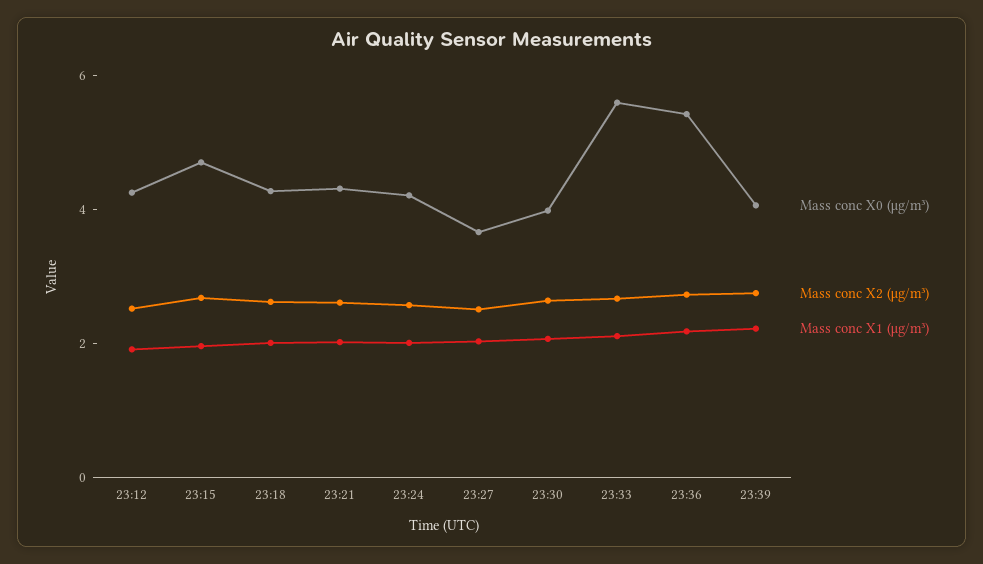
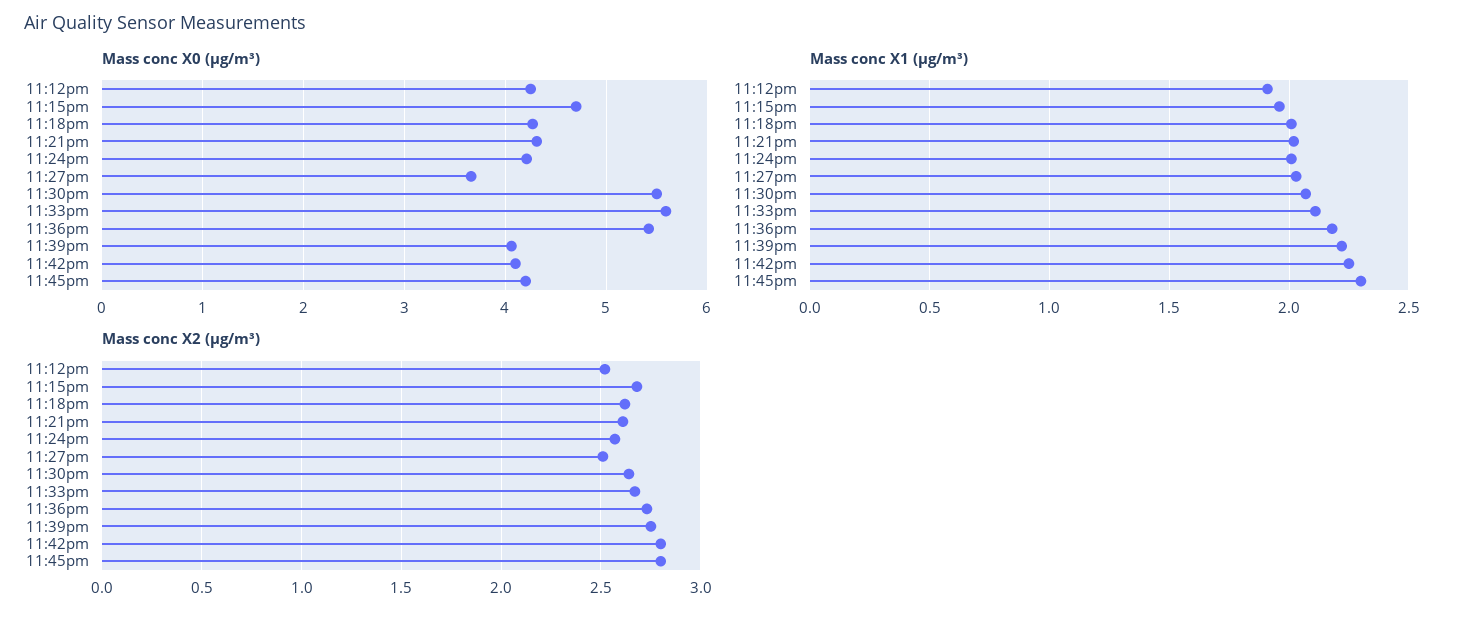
Mass conc X0 (μg/m³), 23:30: 4 -> 5.5
Mass conc X0 (μg/m³), 11:42pm: none -> 4.1
Mass conc X0 (μg/m³), 11:45pm: none -> 4.2
Mass conc X1 (μg/m³), 11:42pm: none -> 2.25
Mass conc X1 (μg/m³), 11:45pm: none -> 2.3
Mass conc X2 (μg/m³), 11:42pm: none -> 2.8
Mass conc X2 (μg/m³), 11:45pm: none -> 2.8

